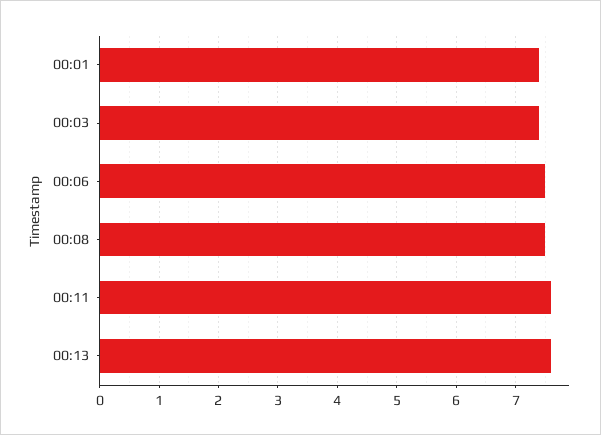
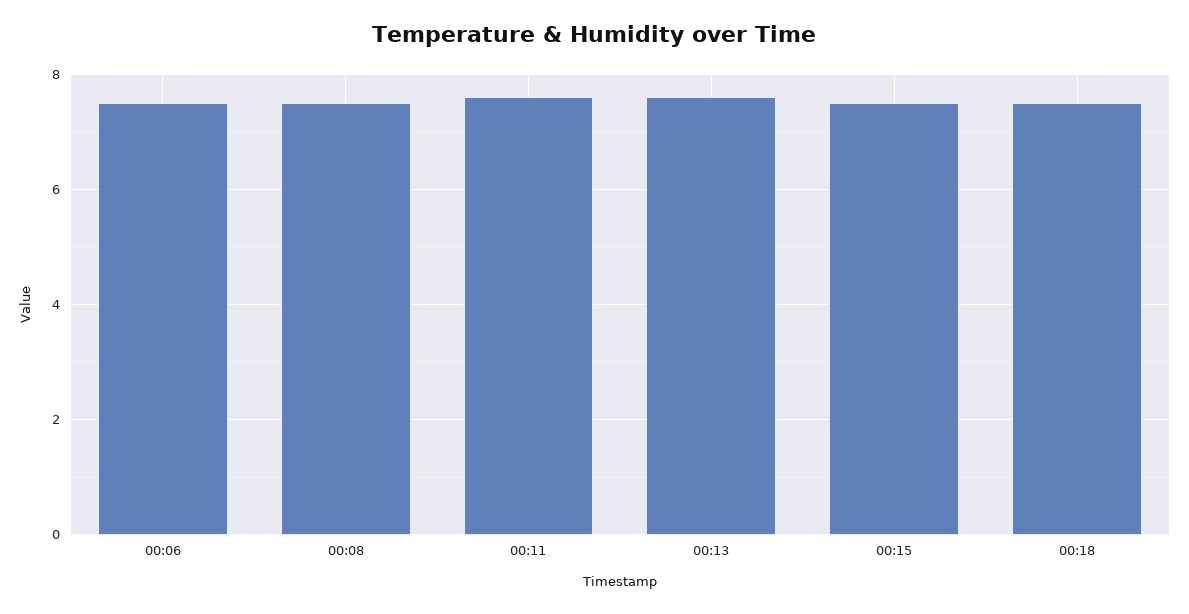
00:01: 7.5 -> none
00:03: 7.5 -> none
00:15: none -> 7.5
00:18: none -> 7.5

